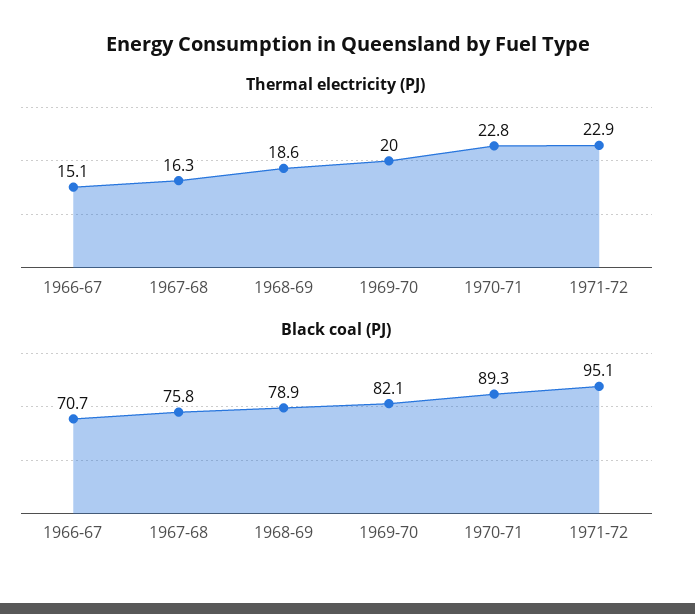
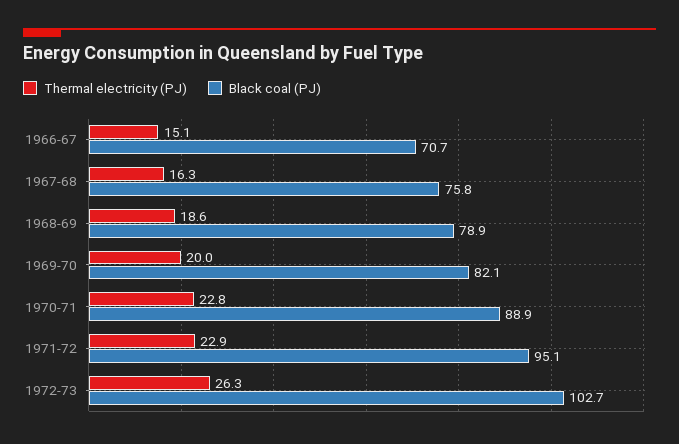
Black coal (PJ), 1970-71: 89.3 -> 88.9
Thermal electricity (PJ), 1972-73: none -> 26.3
Black coal (PJ), 1972-73: none -> 102.7

